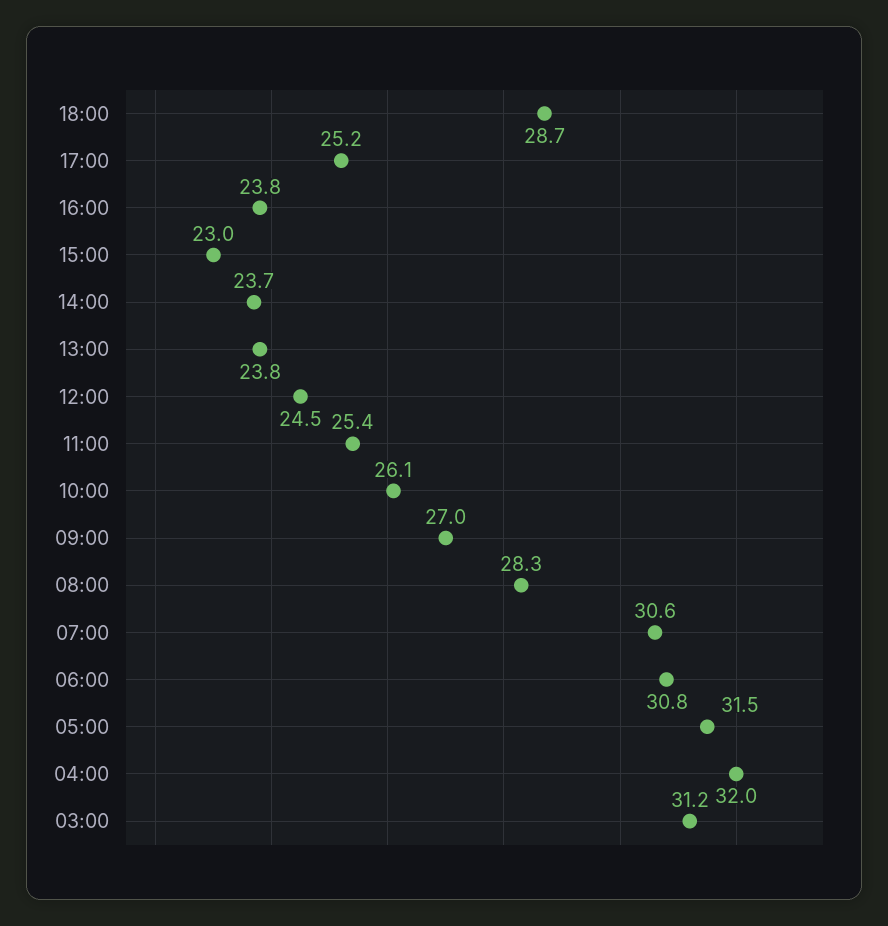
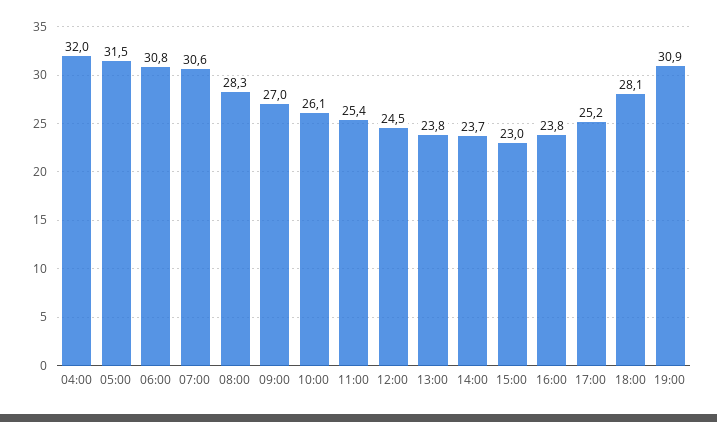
18:00: 28.7 -> 28.1
03:00: 31.2 -> none
19:00: none -> 30.9

